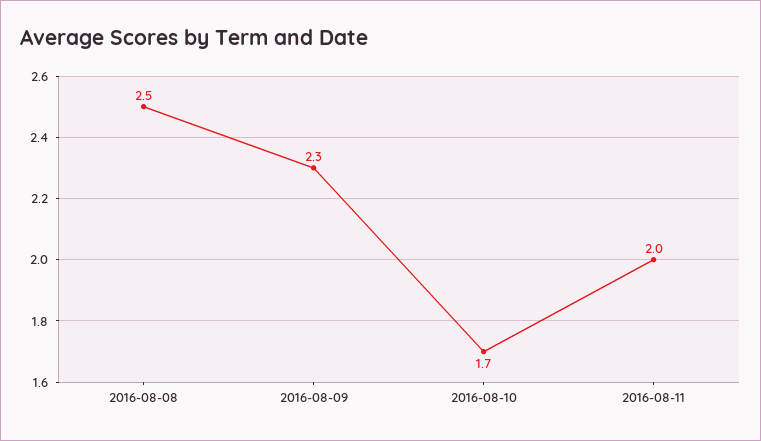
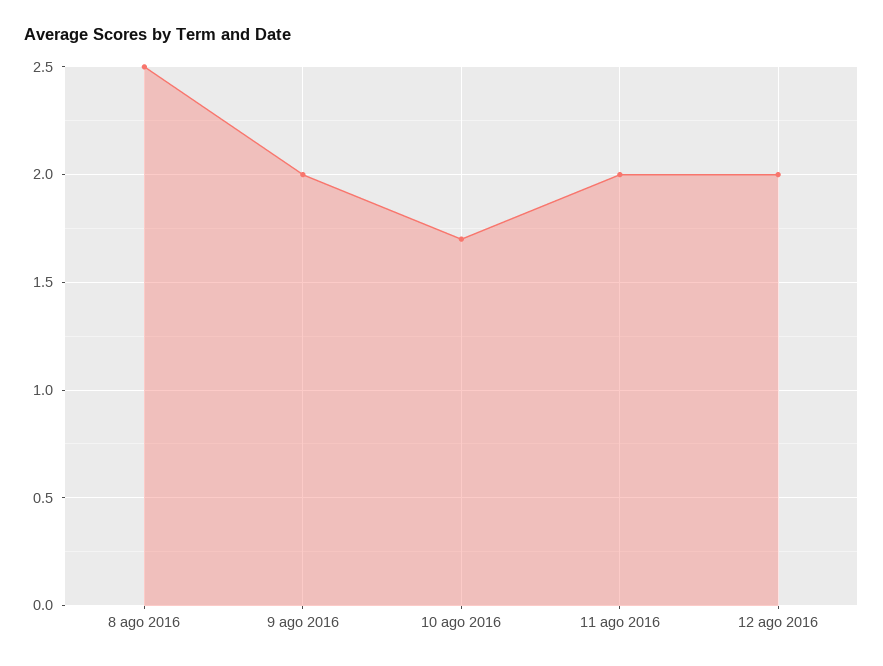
2016-08-09: 2.3 -> 2
12 ago 2016: none -> 2

